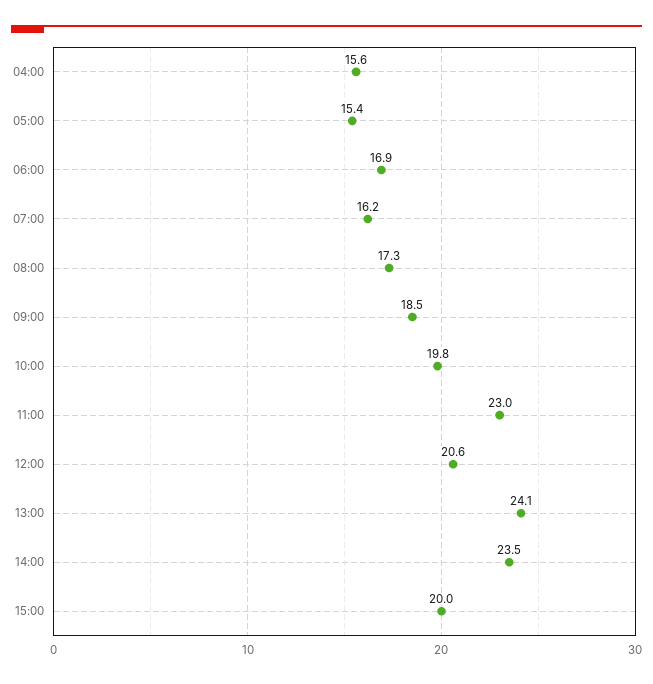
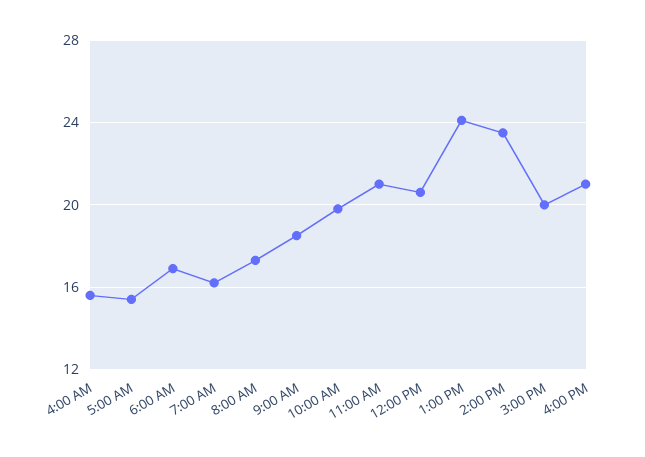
11:00: 23 -> 21
4:00 PM: none -> 21

